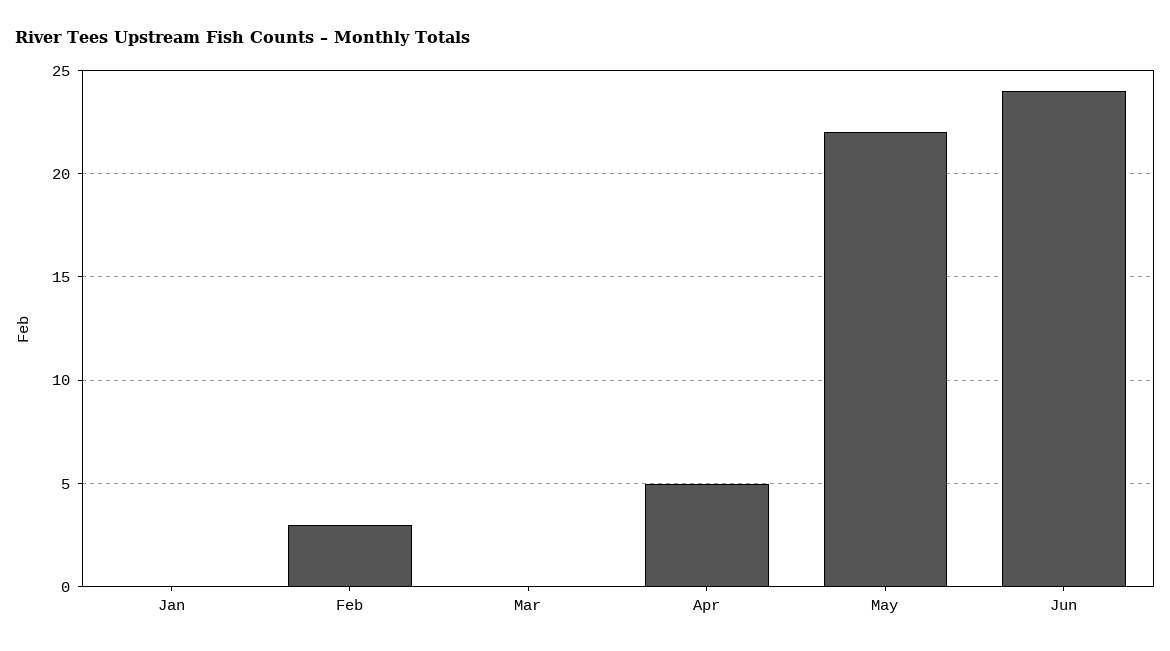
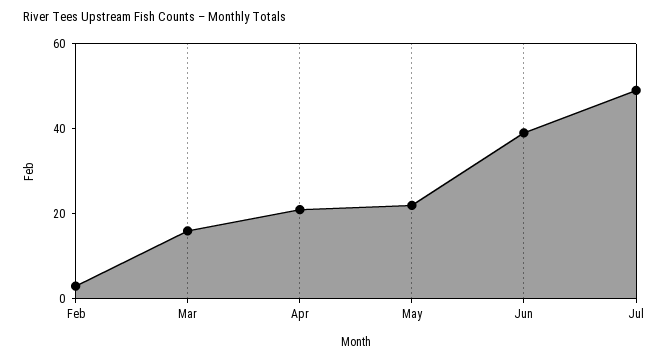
Jan: 0 -> none
Mar: 0 -> 15
Apr: 5 -> 20
Jun: 24 -> 40
Jul: none -> 50

